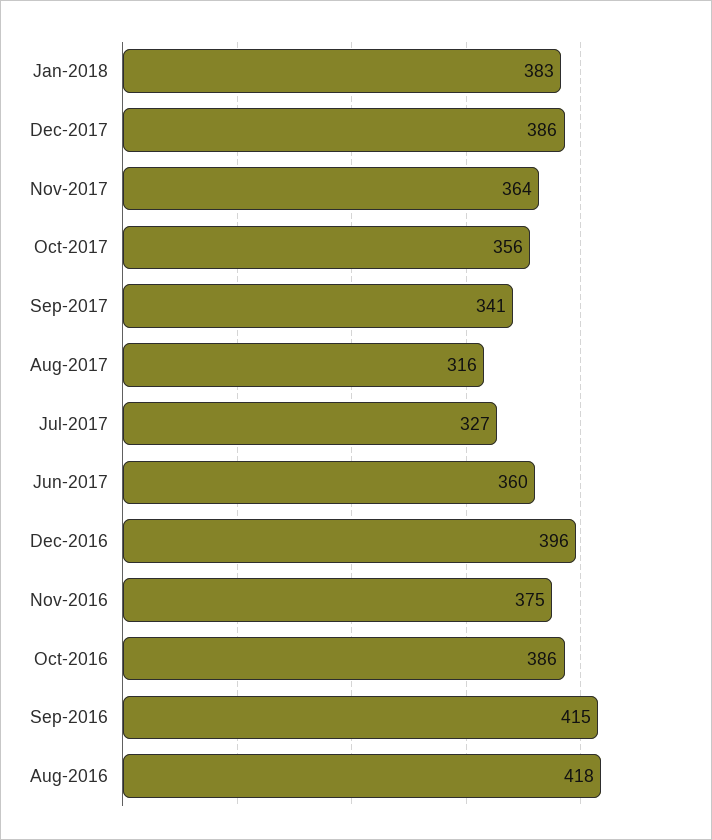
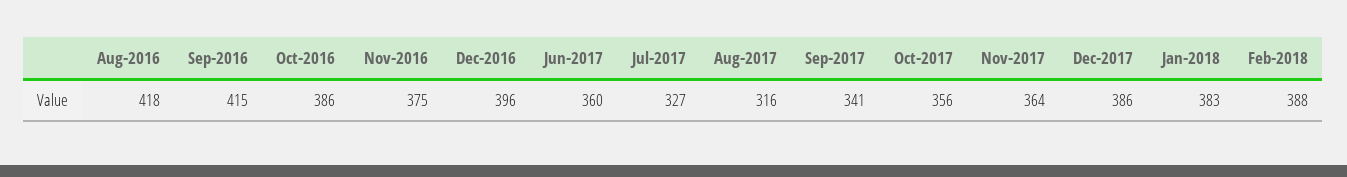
Feb-2018: none -> 388

